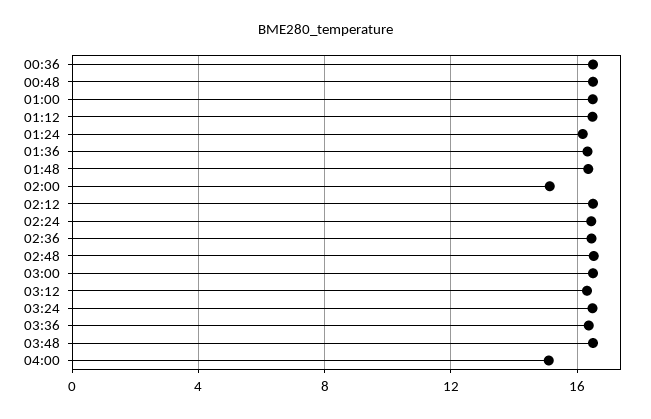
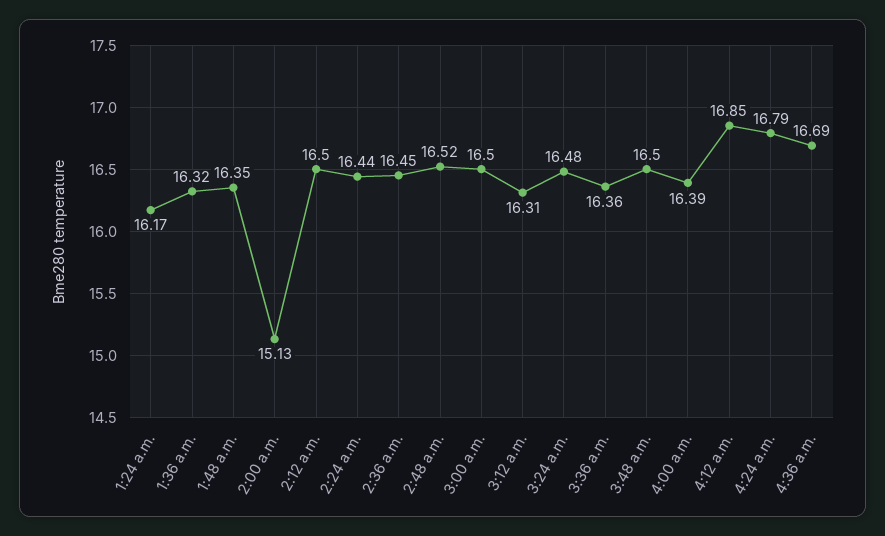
00:36: 16.5 -> none
00:48: 16.5 -> none
01:00: 16.5 -> none
01:12: 16.5 -> none
04:00: 15 -> 16.39
4:12 a.m.: none -> 16.85
4:24 a.m.: none -> 16.79
4:36 a.m.: none -> 16.69

